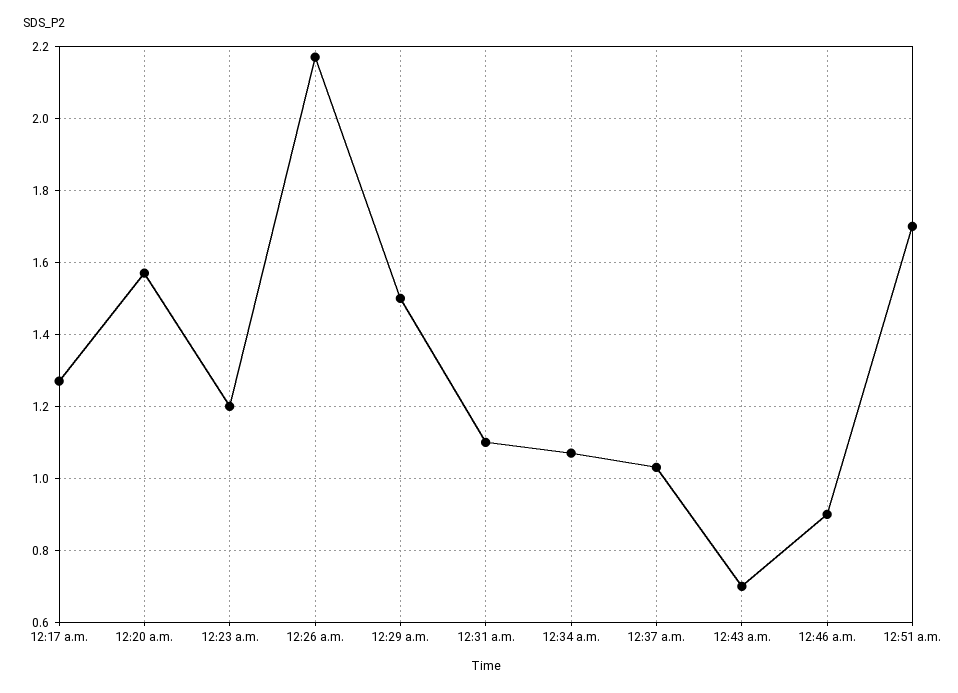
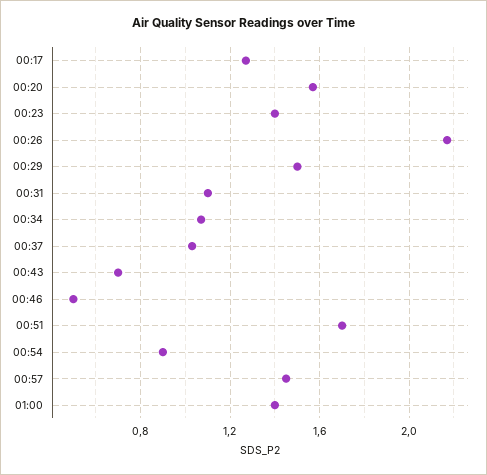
12:23 a.m.: 1.2 -> 1.4
12:46 a.m.: 0.9 -> 0.5
00:54: none -> 0.9
00:57: none -> 1.45
01:00: none -> 1.4

